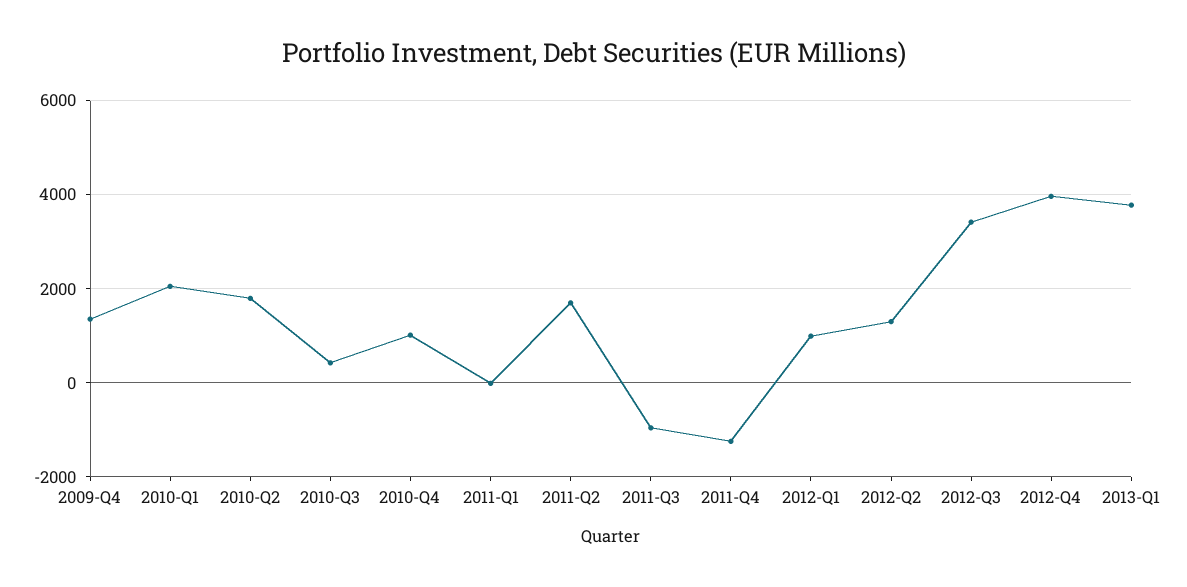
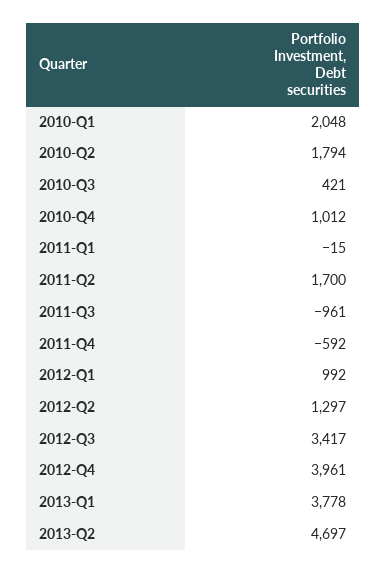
2009-Q4: 1400 -> none
2011-Q4: -1200 -> -592
2013-Q2: none -> 4697

